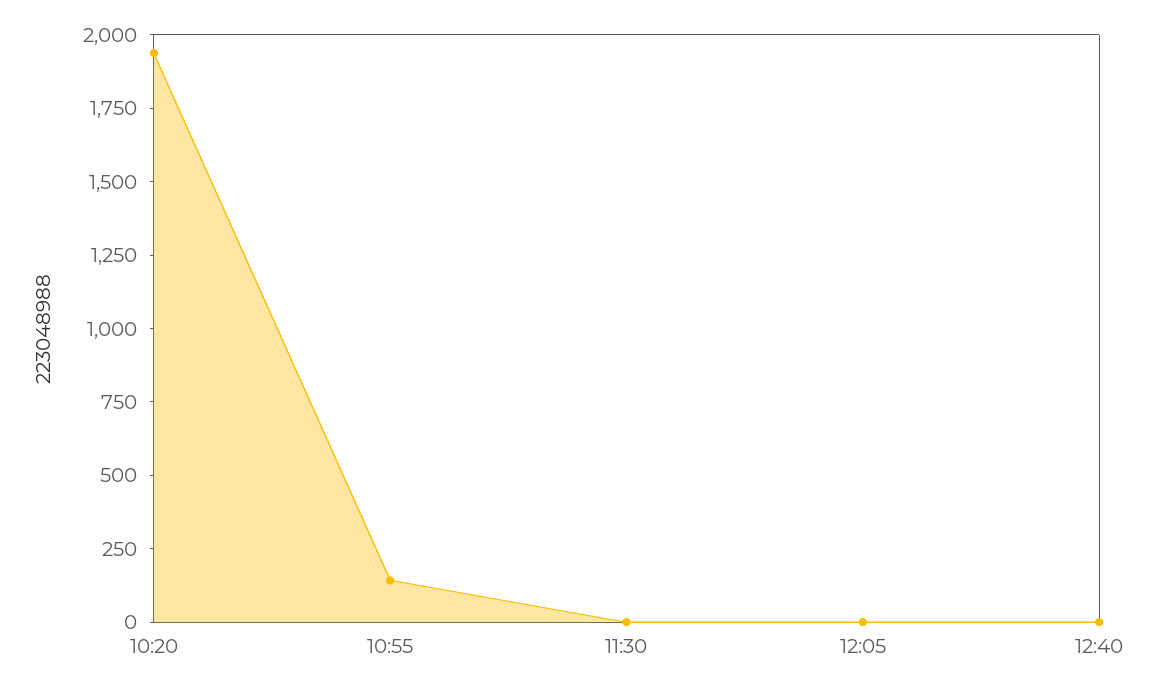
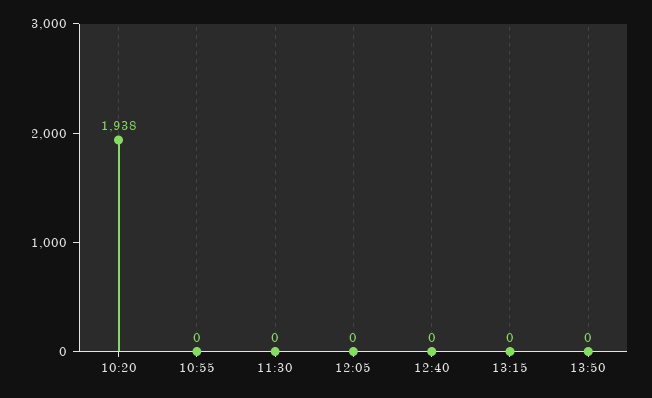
10:55: 150 -> 0
13:15: none -> 0
13:50: none -> 0

